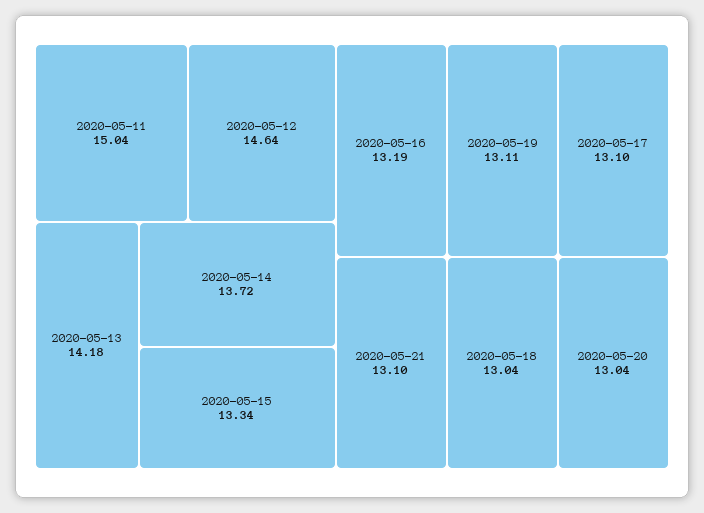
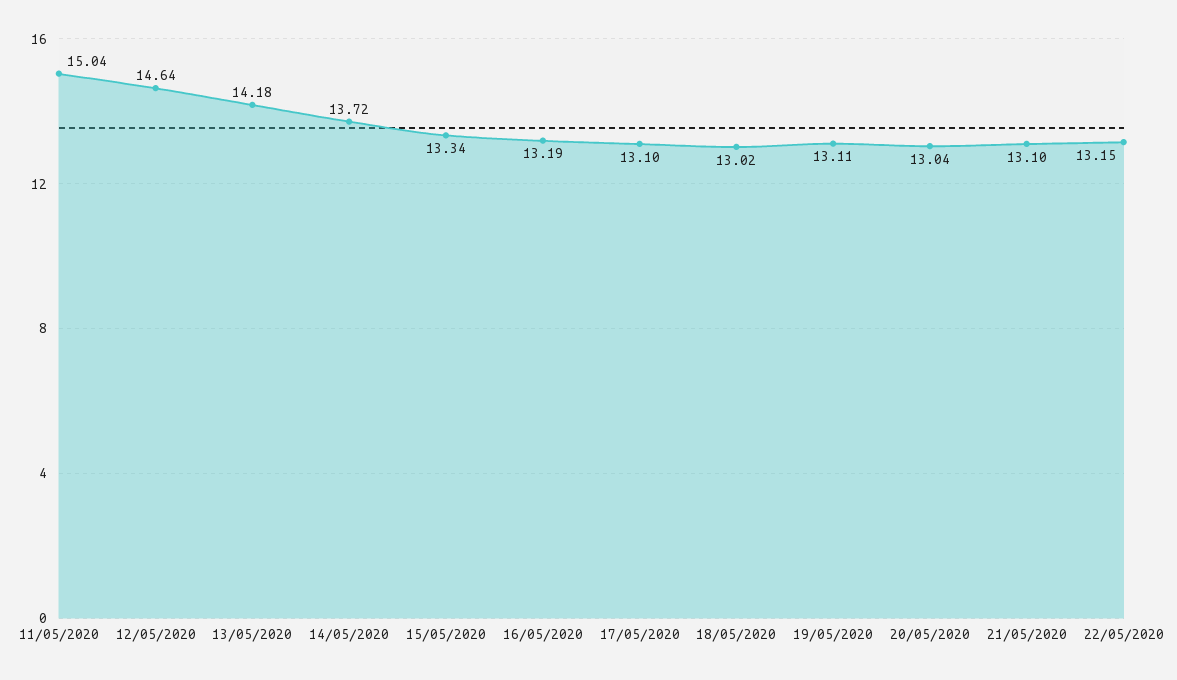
2020-05-18: 13.04 -> 13.02
22/05/2020: none -> 13.15

